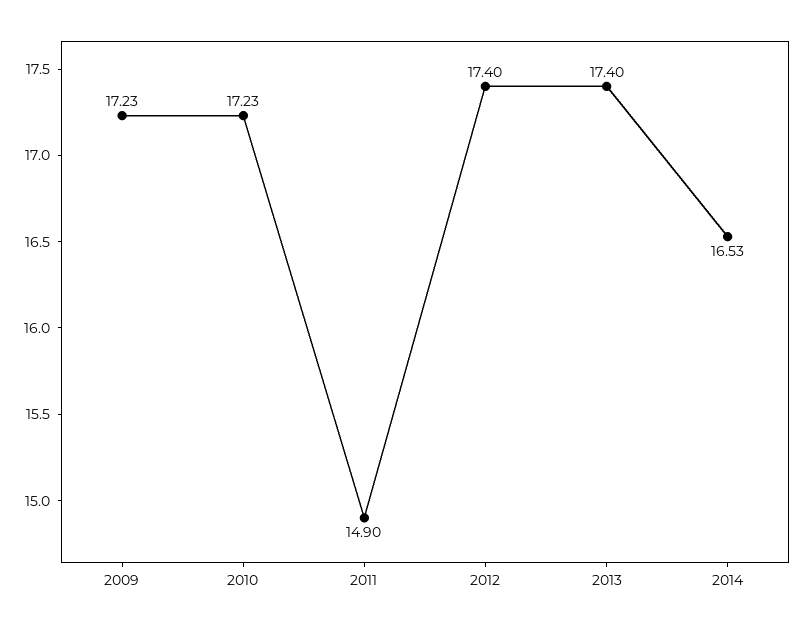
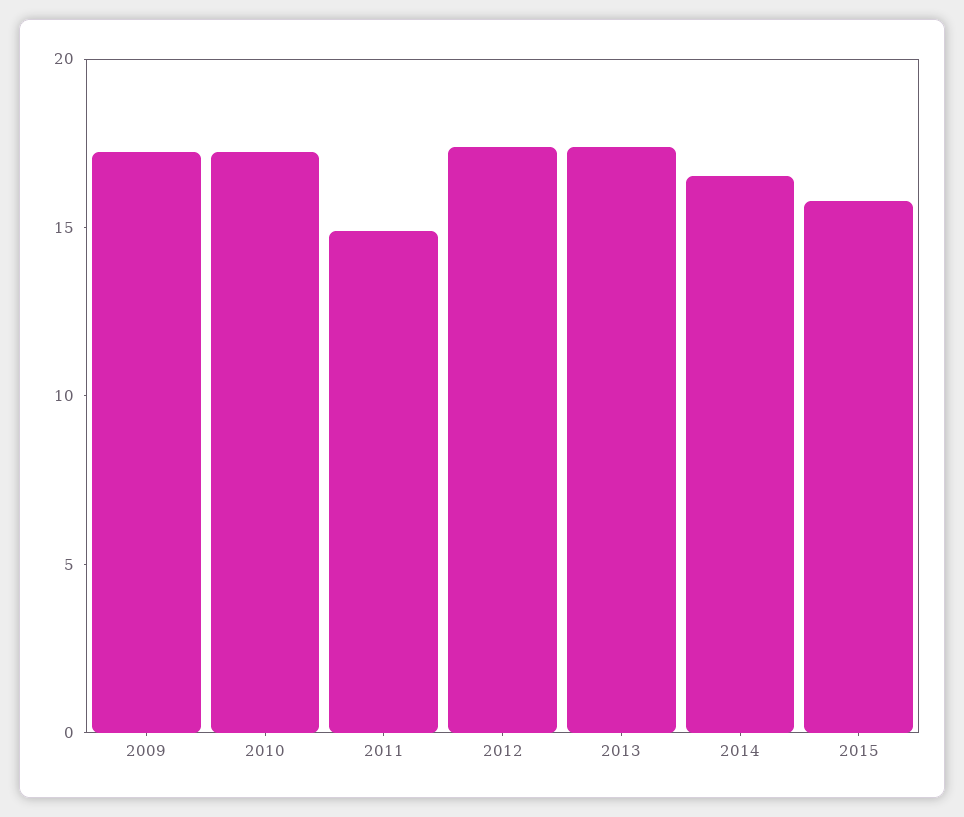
2015: none -> 16

